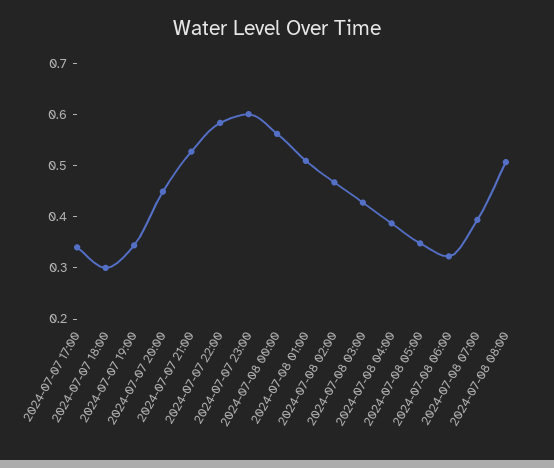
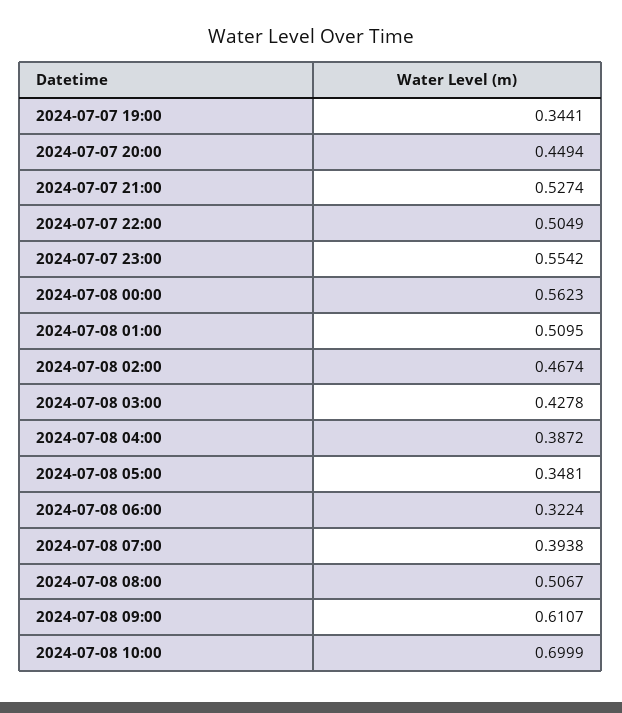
2024-07-07 17:00: 0.34 -> none
2024-07-07 18:00: 0.3 -> none
2024-07-07 22:00: 0.58 -> 0.5049
2024-07-07 23:00: 0.6 -> 0.5542
2024-07-08 09:00: none -> 0.6107
2024-07-08 10:00: none -> 0.6999

